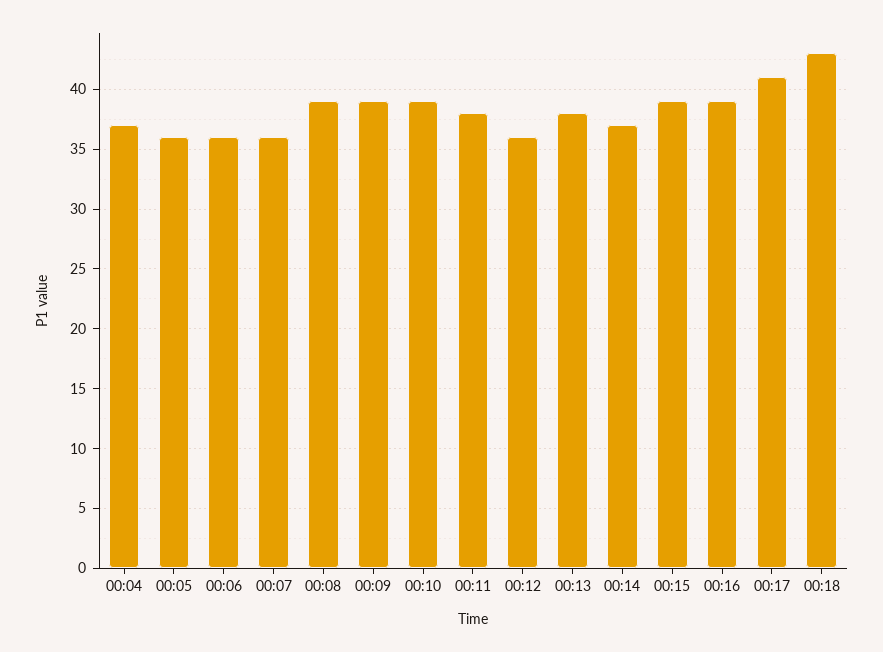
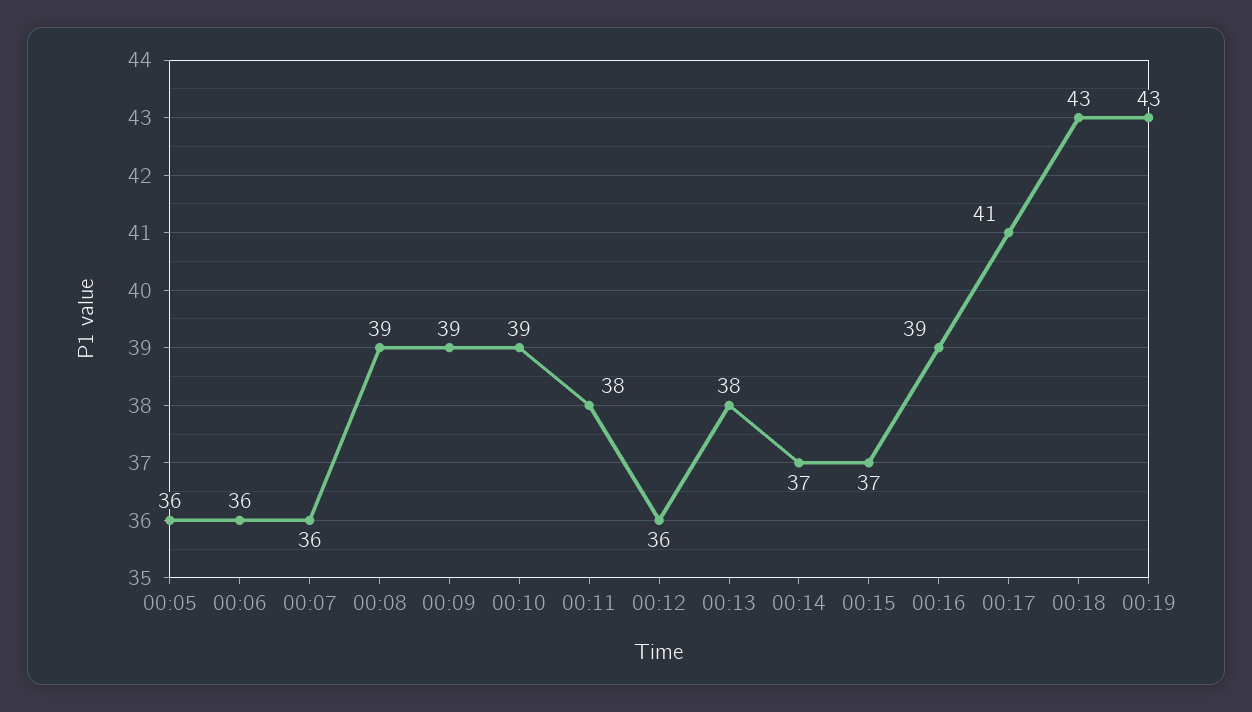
00:04: 37 -> none
00:15: 39 -> 37
00:19: none -> 43

